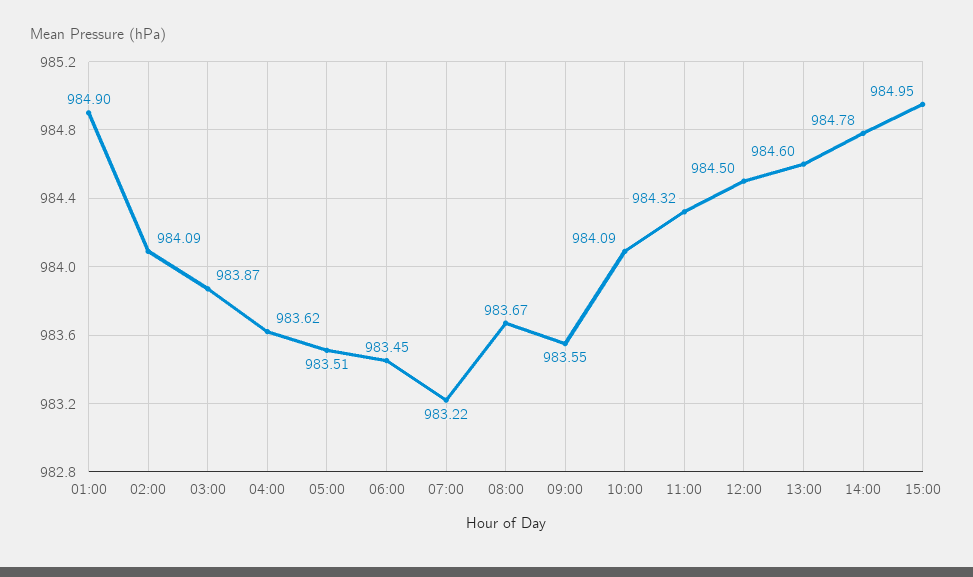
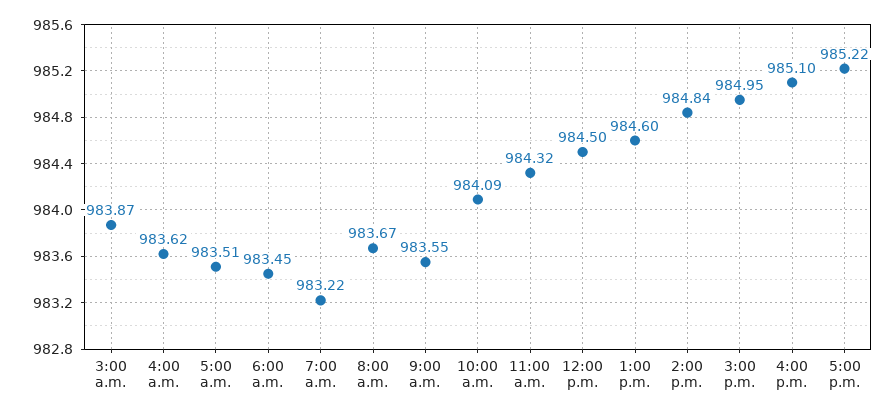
01:00: 984.9 -> none
02:00: 984.09 -> none
14:00: 984.78 -> 984.84
4:00 p.m.: none -> 985.1
5:00 p.m.: none -> 985.22

